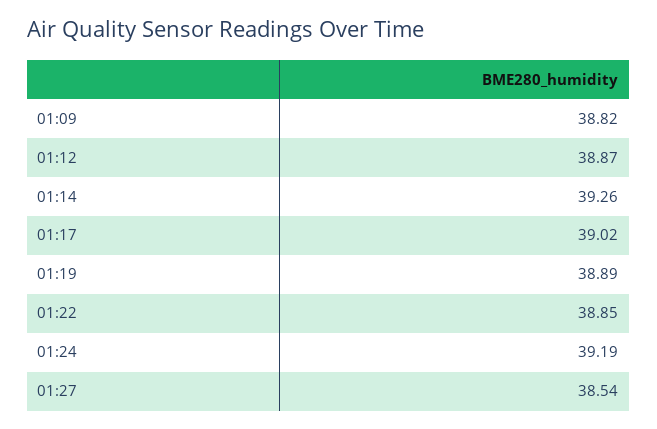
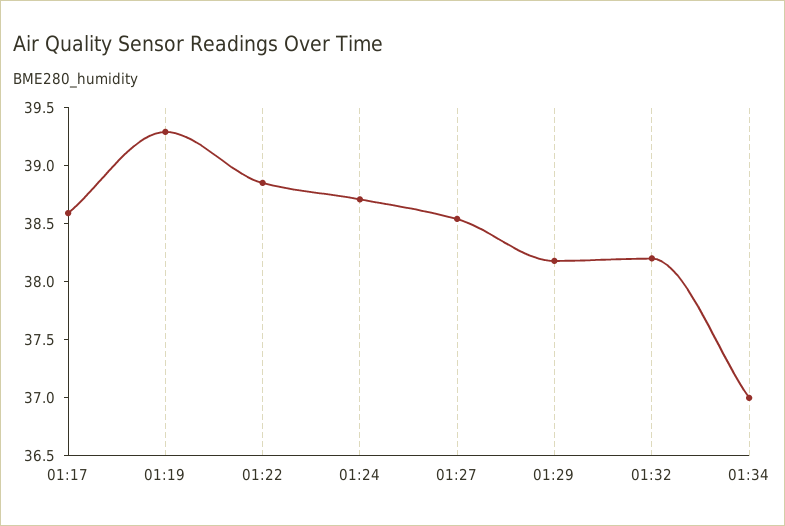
01:09: 38.82 -> none
01:12: 38.87 -> none
01:14: 39.26 -> none
01:17: 39.02 -> 38.6
01:19: 38.89 -> 39.3
01:24: 39.19 -> 38.7
01:29: none -> 38.2
01:32: none -> 38.2
01:34: none -> 37

